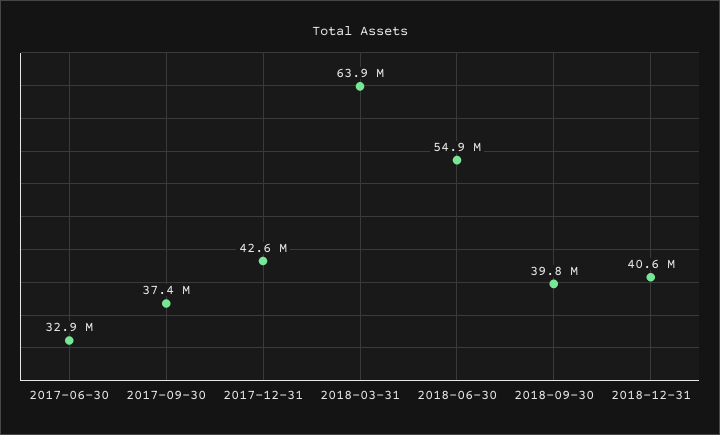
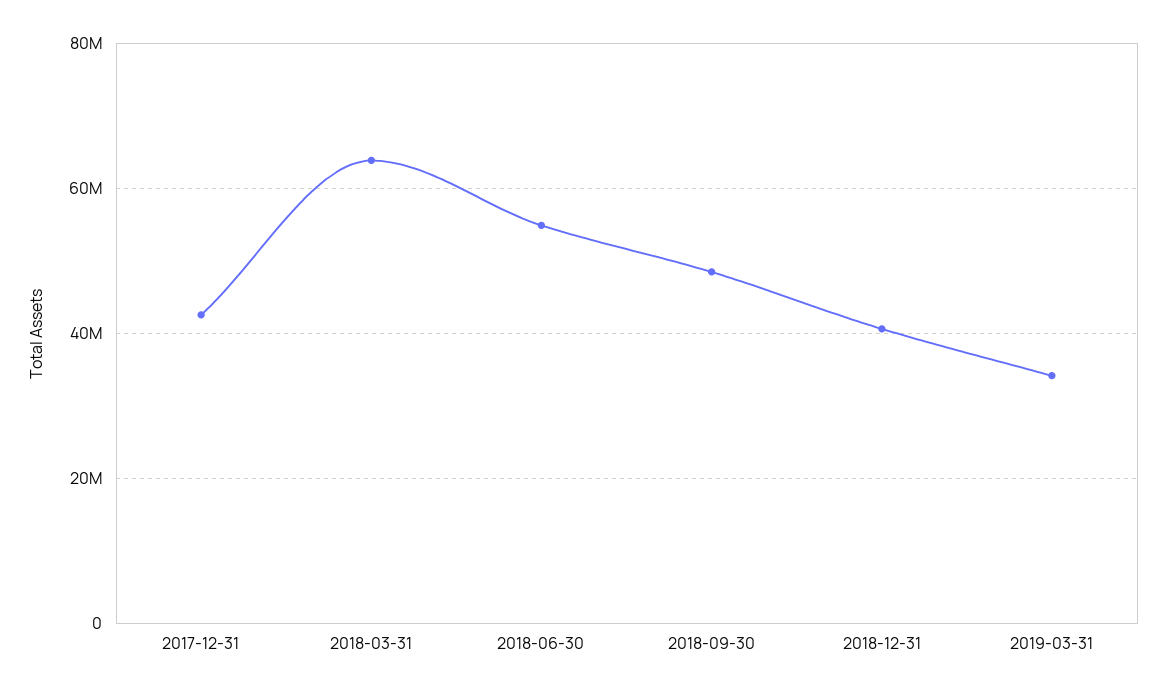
2017-06-30: 32900000 -> none
2017-09-30: 37400000 -> none
2018-09-30: 39800000 -> 48000000
2019-03-31: none -> 34000000

